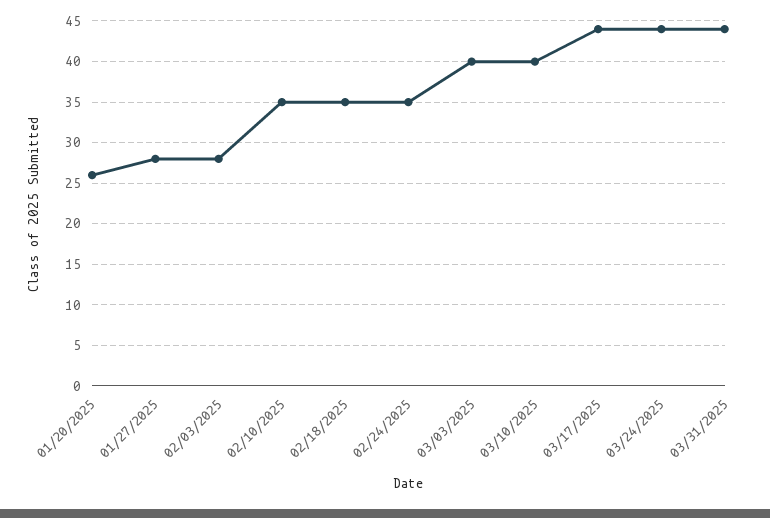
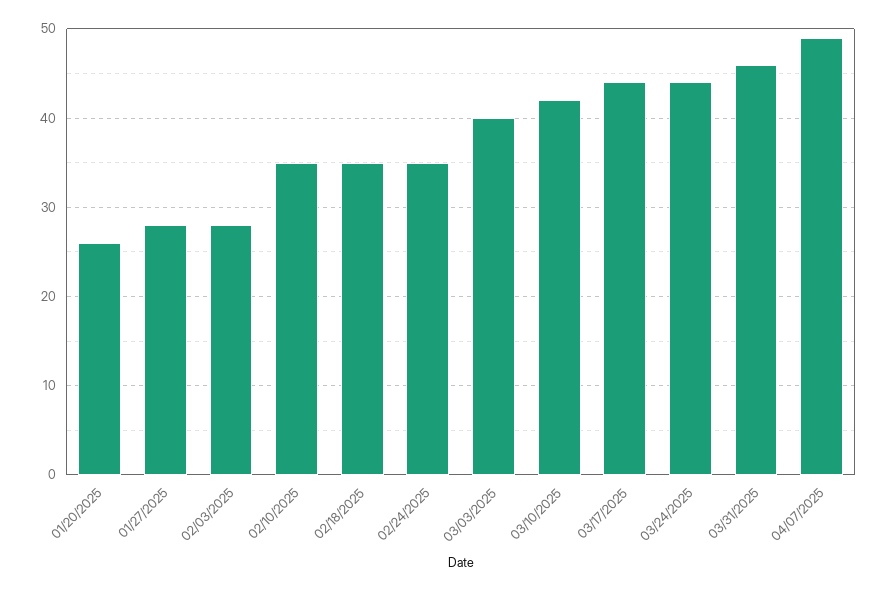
03/10/2025: 40 -> 42
03/31/2025: 44 -> 46
04/07/2025: none -> 49

